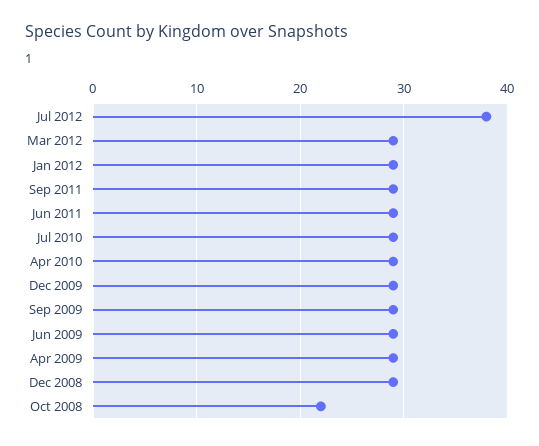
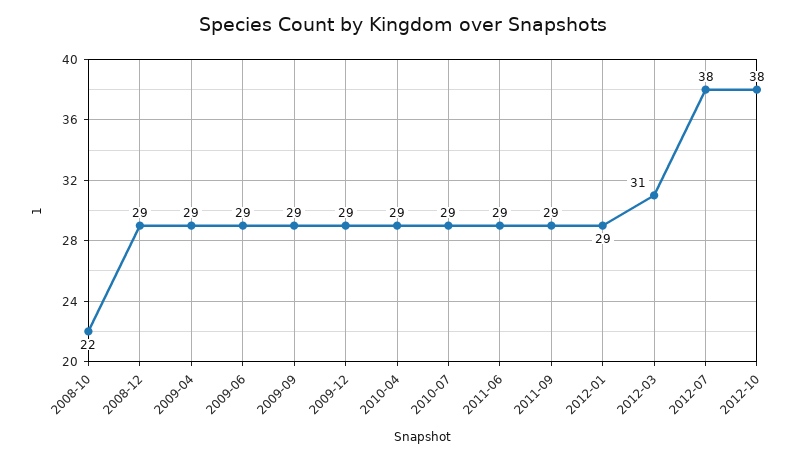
Mar 2012: 29 -> 31
2012-10: none -> 38

